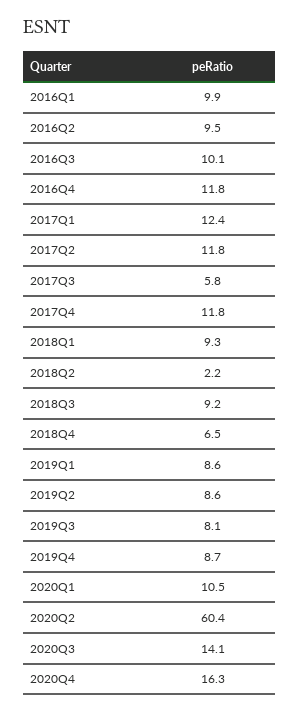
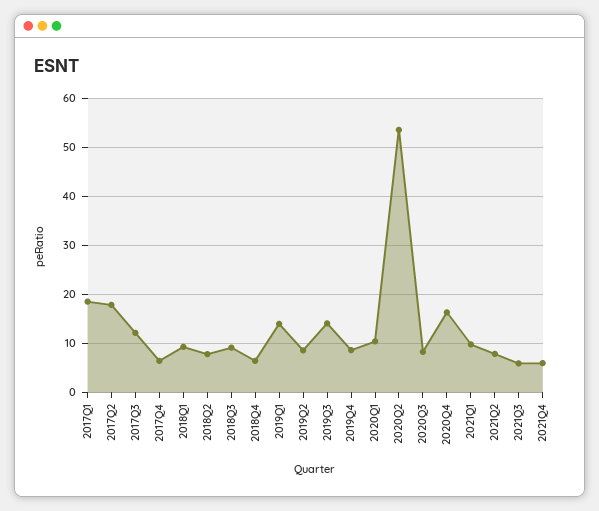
2016Q1: 9.9 -> none
2016Q2: 9.5 -> none
2016Q3: 10.1 -> none
2016Q4: 11.8 -> none
2017Q1: 12.4 -> 18
2017Q2: 11.8 -> 18
2017Q3: 5.8 -> 12
2017Q4: 11.8 -> 6
2018Q2: 2.2 -> 8
2019Q1: 8.6 -> 14
2019Q3: 8.1 -> 14
2020Q2: 60.4 -> 54
2020Q3: 14.1 -> 8
2021Q1: none -> 10
2021Q2: none -> 8
2021Q3: none -> 6
2021Q4: none -> 6

